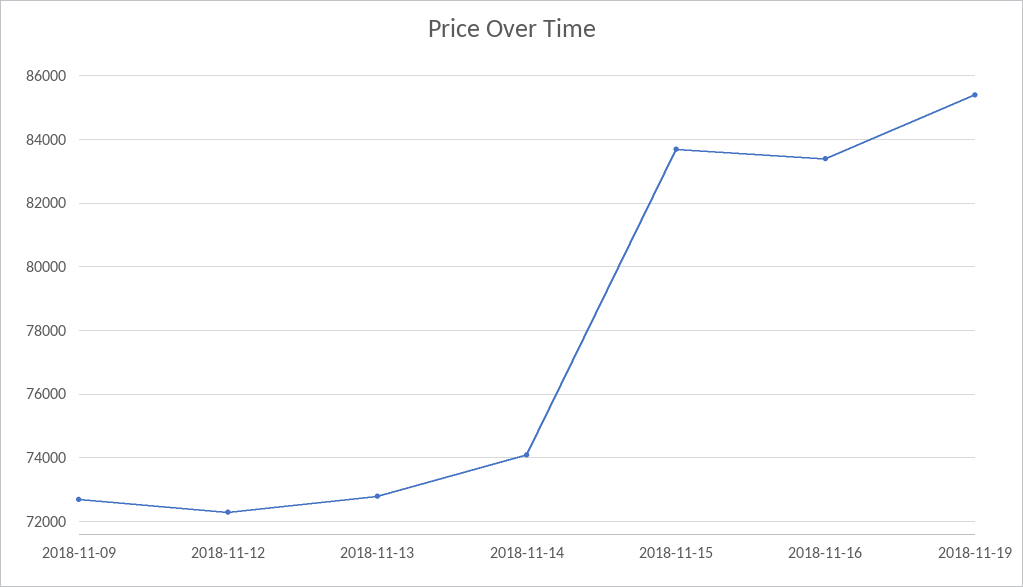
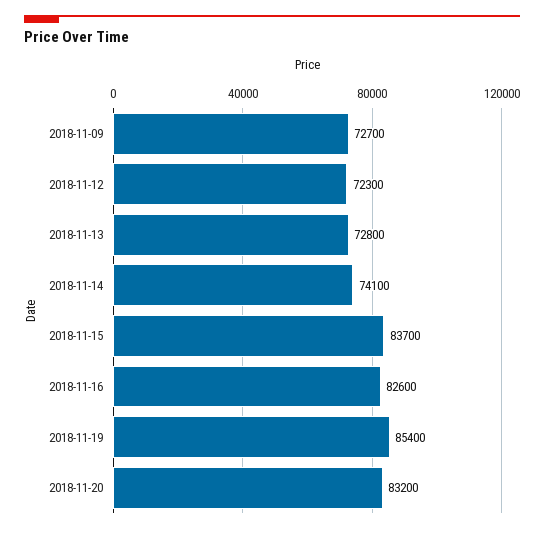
2018-11-16: 83400 -> 82600
2018-11-20: none -> 83200

